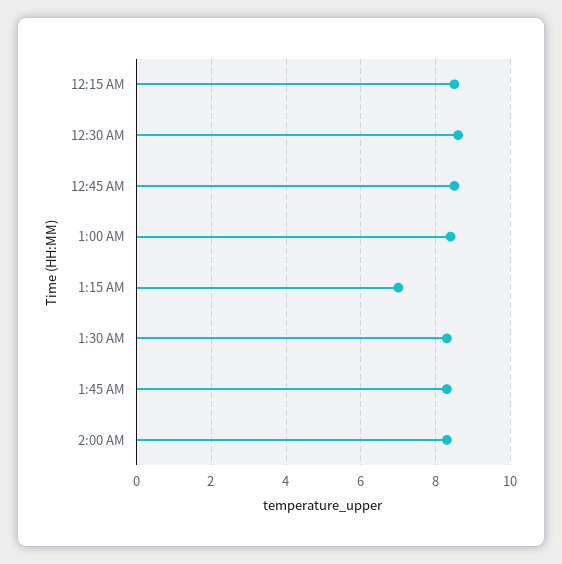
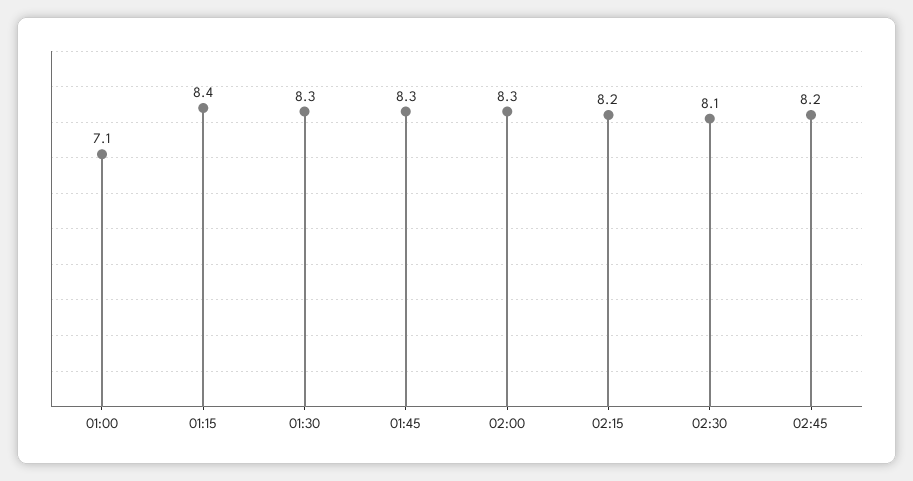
12:15 AM: 8.5 -> none
12:30 AM: 8.5 -> none
12:45 AM: 8.5 -> none
1:00 AM: 8.5 -> 7.1
1:15 AM: 7 -> 8.4
02:15: none -> 8.2
02:30: none -> 8.1
02:45: none -> 8.2

